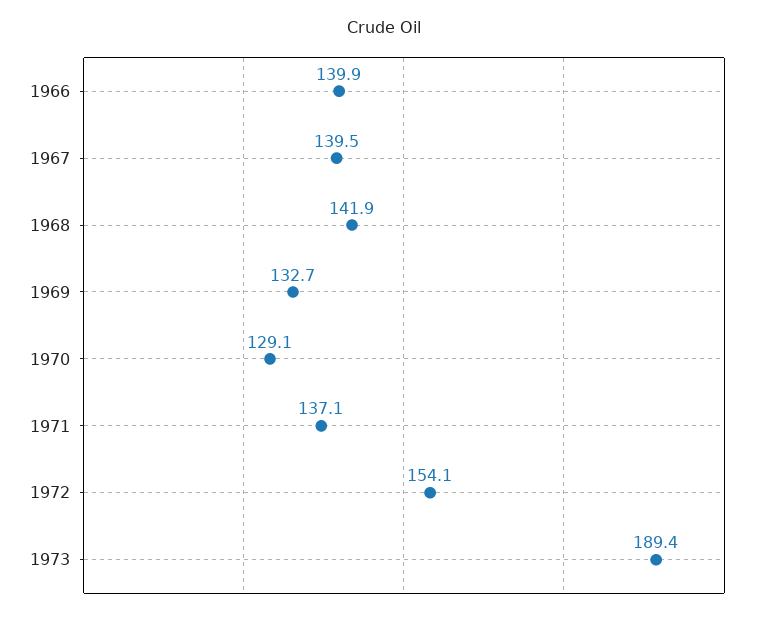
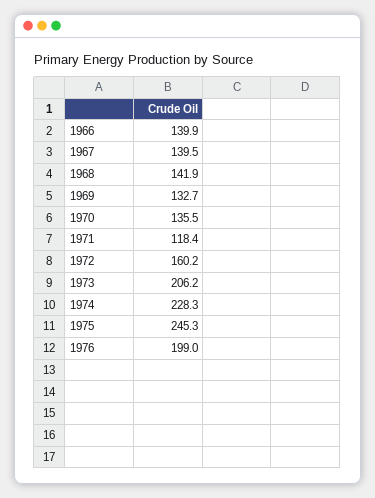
1970: 129.1 -> 135.5
1971: 137.1 -> 118.4
1972: 154.1 -> 160.2
1973: 189.4 -> 206.2
1974: none -> 228.3
1975: none -> 245.3
1976: none -> 199

